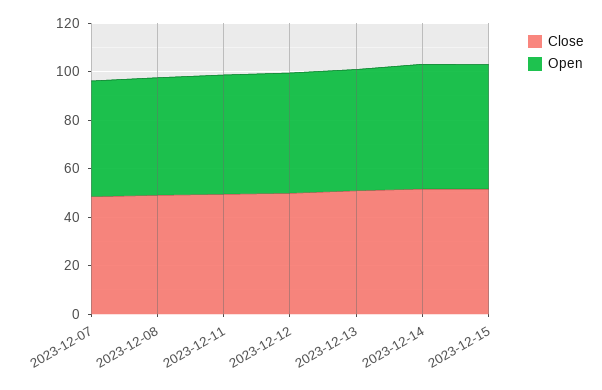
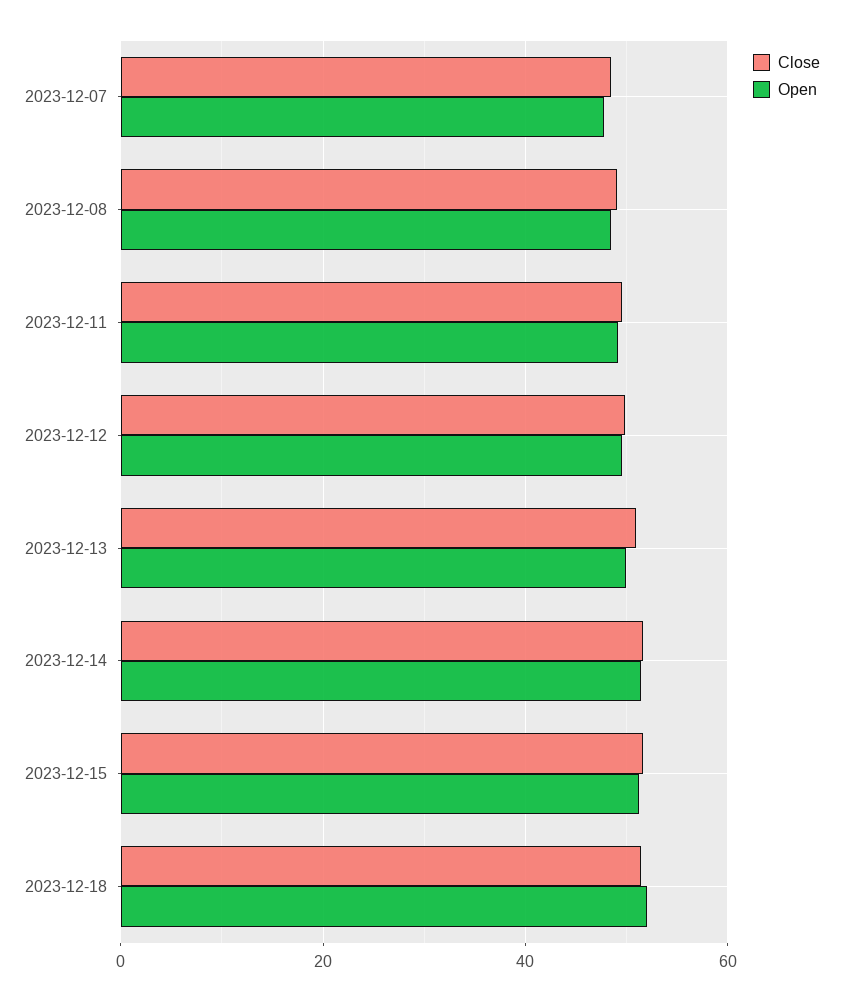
Close, 2023-12-18: none -> 52
Open, 2023-12-18: none -> 52

